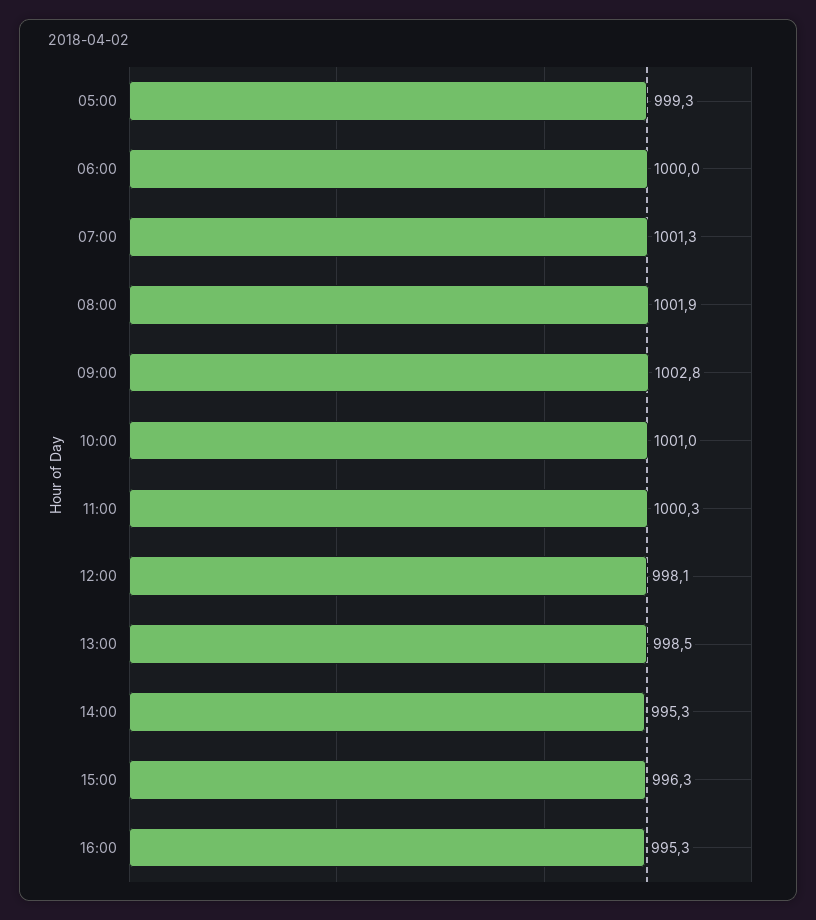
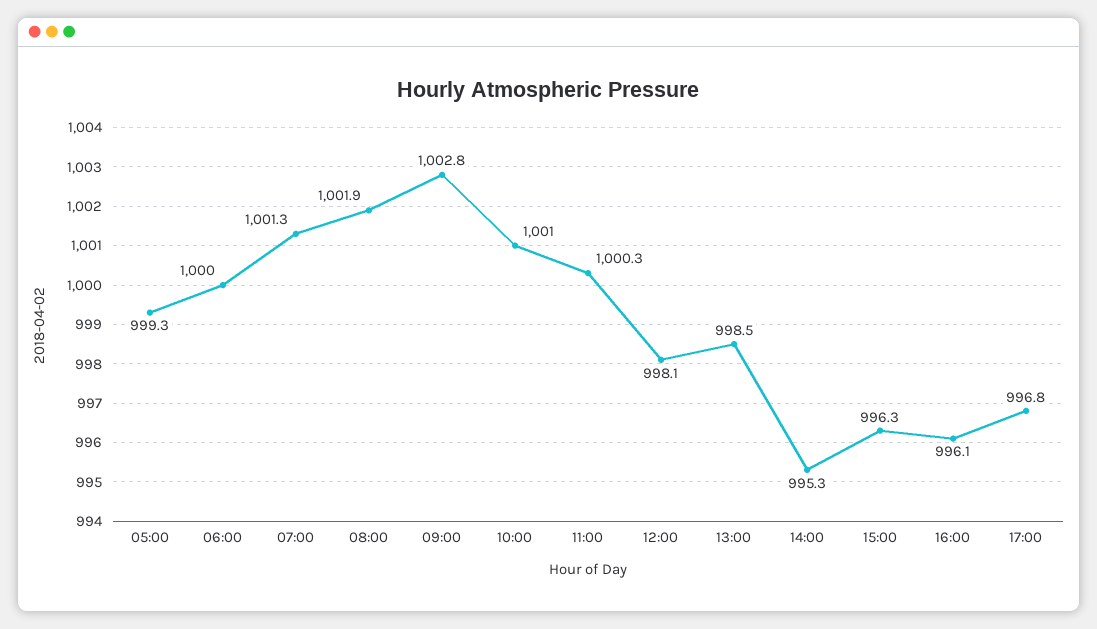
16:00: 995.3 -> 996.1
17:00: none -> 996.8

